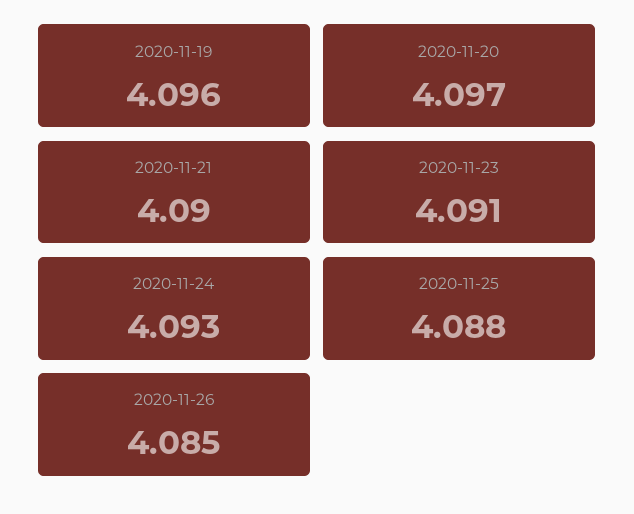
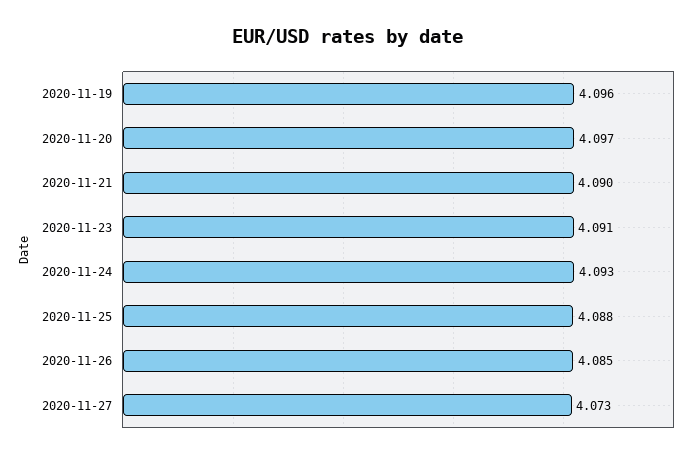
2020-11-27: none -> 4.073

